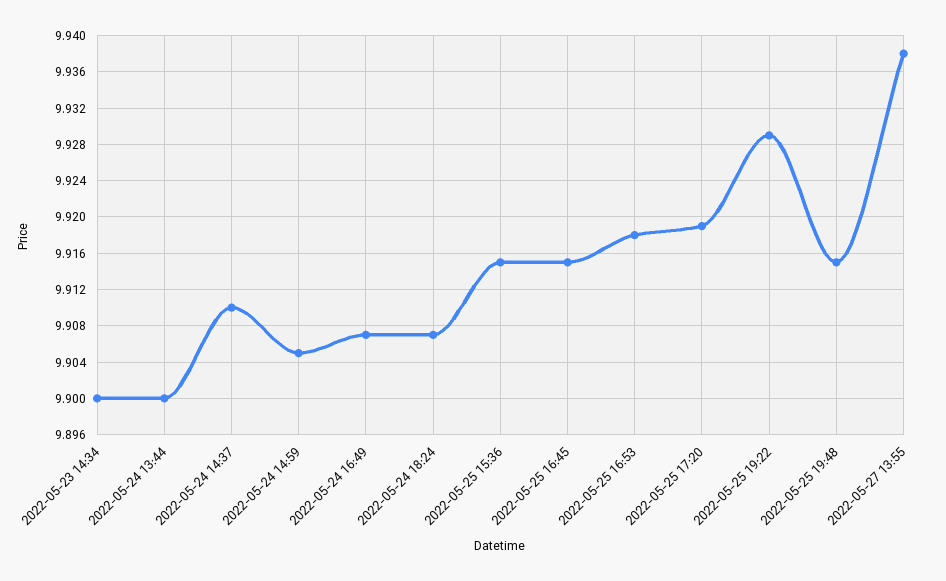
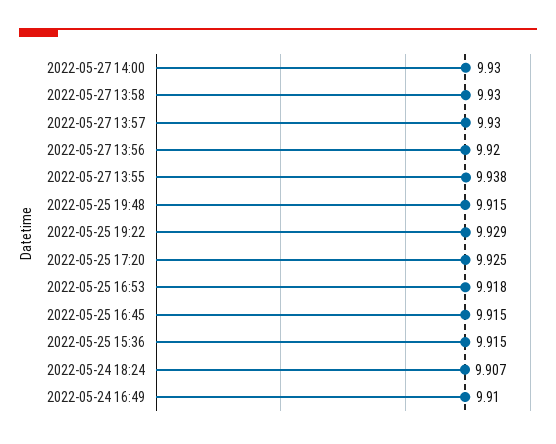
2022-05-23 14:34: 9.9 -> none
2022-05-24 13:44: 9.9 -> none
2022-05-24 14:37: 9.91 -> none
2022-05-24 14:59: 9.905 -> none
2022-05-24 16:49: 9.907 -> 9.91
2022-05-25 17:20: 9.919 -> 9.925
2022-05-27 14:00: none -> 9.93
2022-05-27 13:58: none -> 9.93
2022-05-27 13:57: none -> 9.93
2022-05-27 13:56: none -> 9.92

